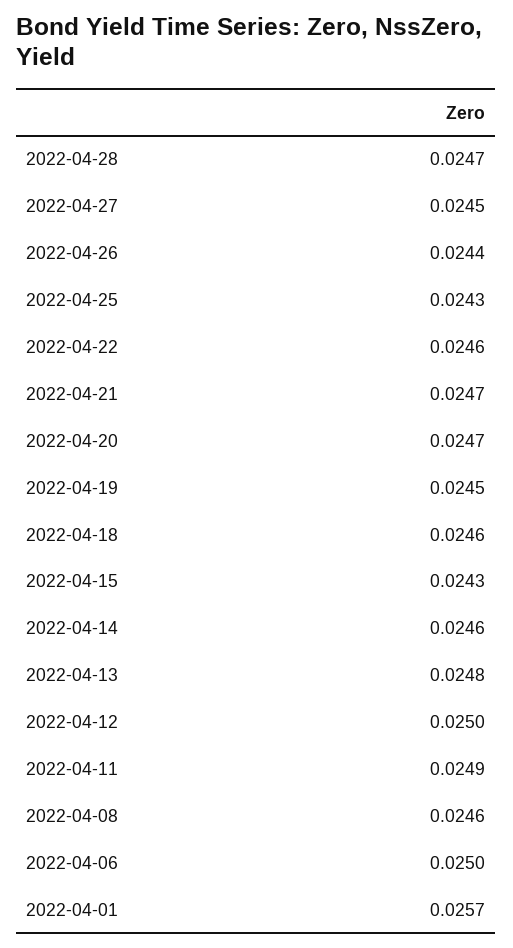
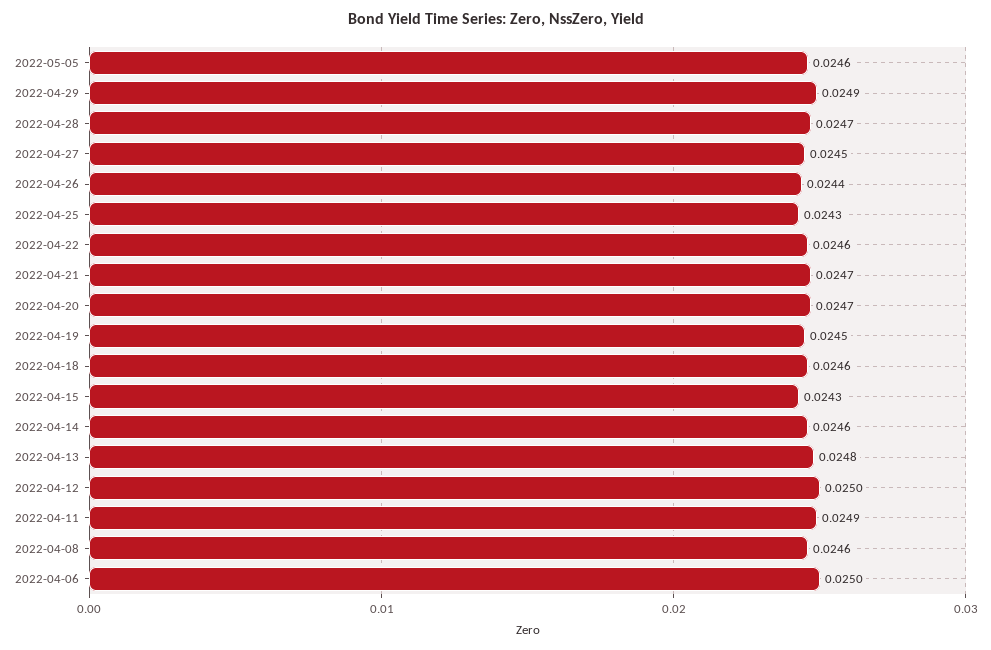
2022-04-01: 0.0257 -> none
2022-05-05: none -> 0.0246
2022-04-29: none -> 0.0249

